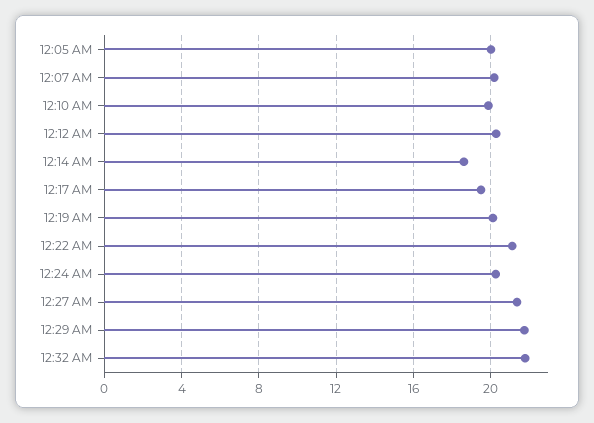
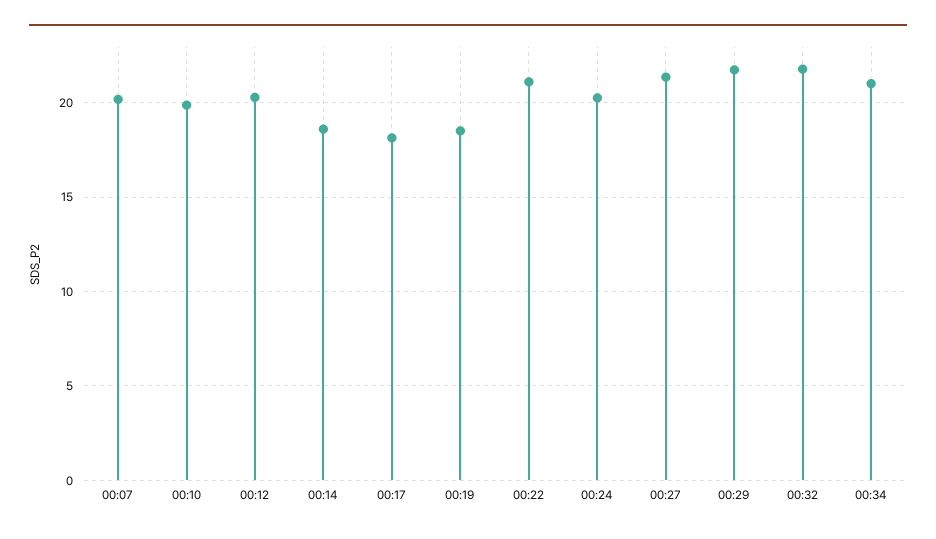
12:05 AM: 20 -> none
12:17 AM: 19.5 -> 18
12:19 AM: 20 -> 18.5
00:34: none -> 21

